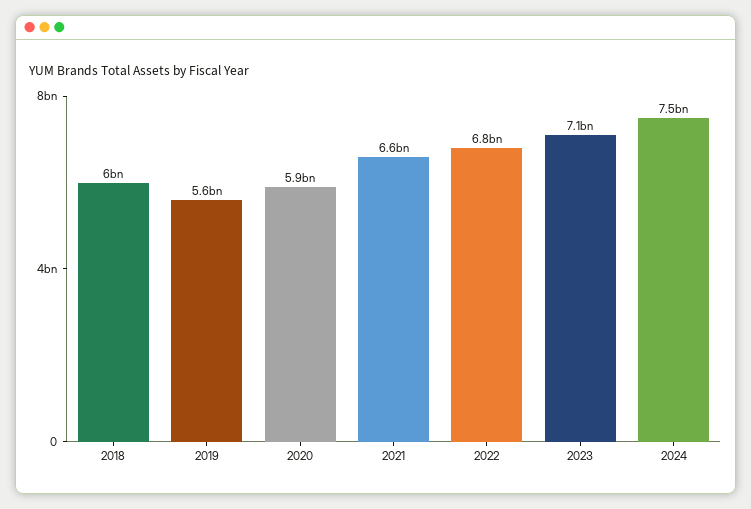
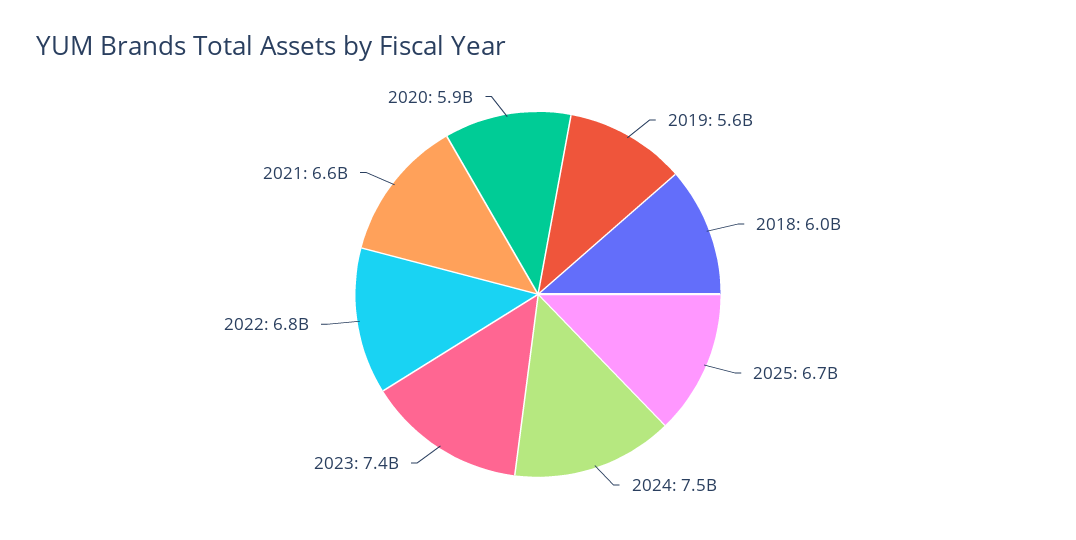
2023: 7100000000 -> 7400000000
2025: none -> 6700000000

